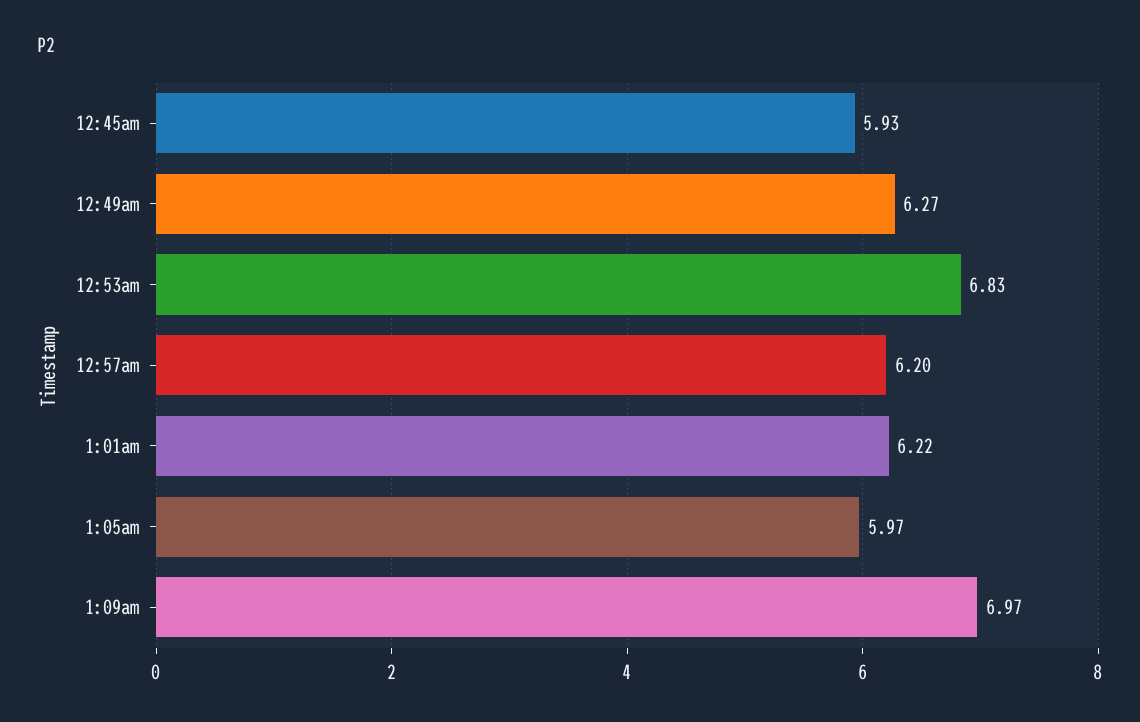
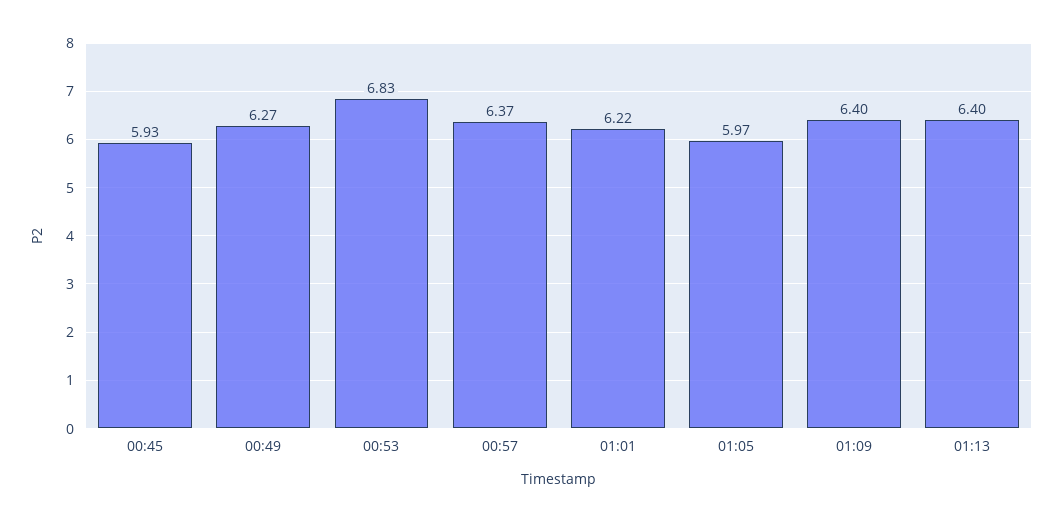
12:57am: 6.2 -> 6.37
1:09am: 6.97 -> 6.4
01:13: none -> 6.4

